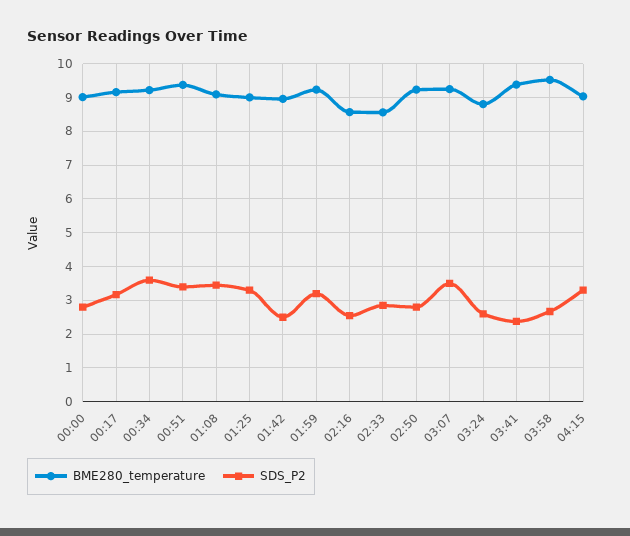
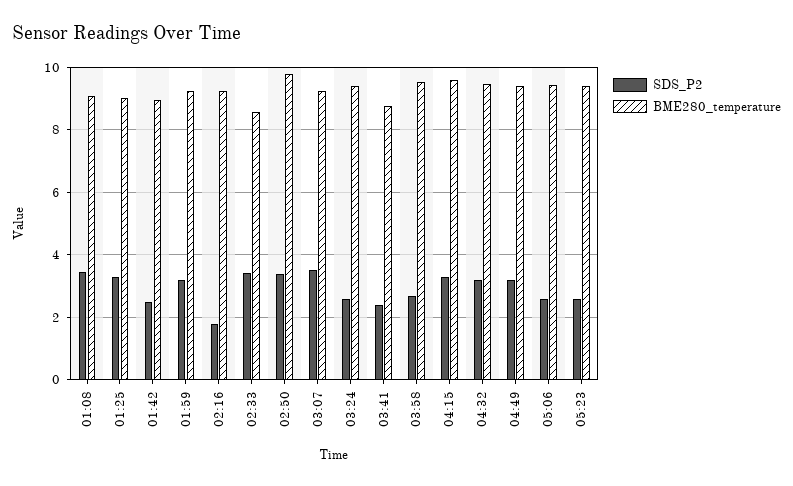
BME280_temperature, 00:00: 9 -> none
SDS_P2, 00:00: 2.8 -> none
BME280_temperature, 00:17: 9.2 -> none
SDS_P2, 00:17: 3.2 -> none
BME280_temperature, 00:34: 9.2 -> none
SDS_P2, 00:34: 3.6 -> none
BME280_temperature, 00:51: 9.4 -> none
SDS_P2, 00:51: 3.4 -> none
BME280_temperature, 02:16: 8.6 -> 9.2
SDS_P2, 02:16: 2.6 -> 1.8
SDS_P2, 02:33: 2.8 -> 3.4
BME280_temperature, 02:50: 9.2 -> 9.8
SDS_P2, 02:50: 2.8 -> 3.4
BME280_temperature, 03:24: 8.8 -> 9.4
BME280_temperature, 03:41: 9.4 -> 8.8
BME280_temperature, 04:15: 9 -> 9.6
SDS_P2, 04:32: none -> 3.2
BME280_temperature, 04:32: none -> 9.4
SDS_P2, 04:49: none -> 3.2
BME280_temperature, 04:49: none -> 9.4
SDS_P2, 05:06: none -> 2.6
BME280_temperature, 05:06: none -> 9.4
SDS_P2, 05:23: none -> 2.6
BME280_temperature, 05:23: none -> 9.4

